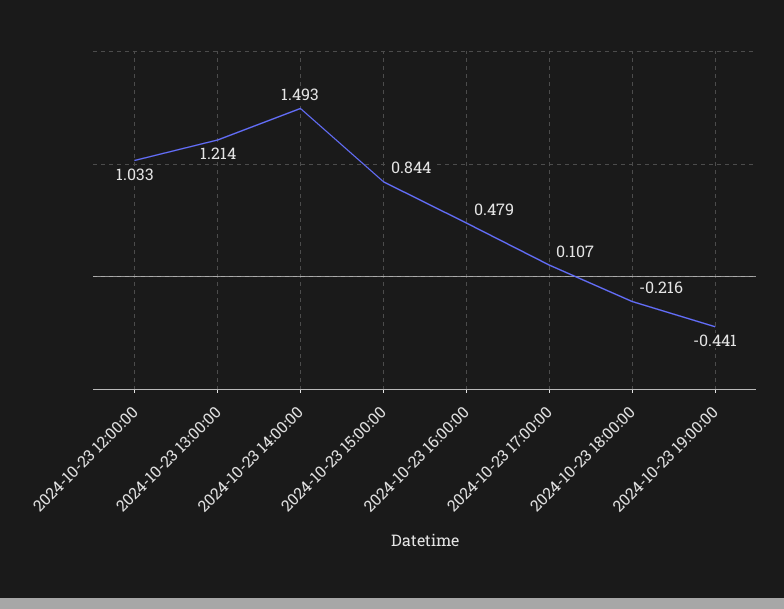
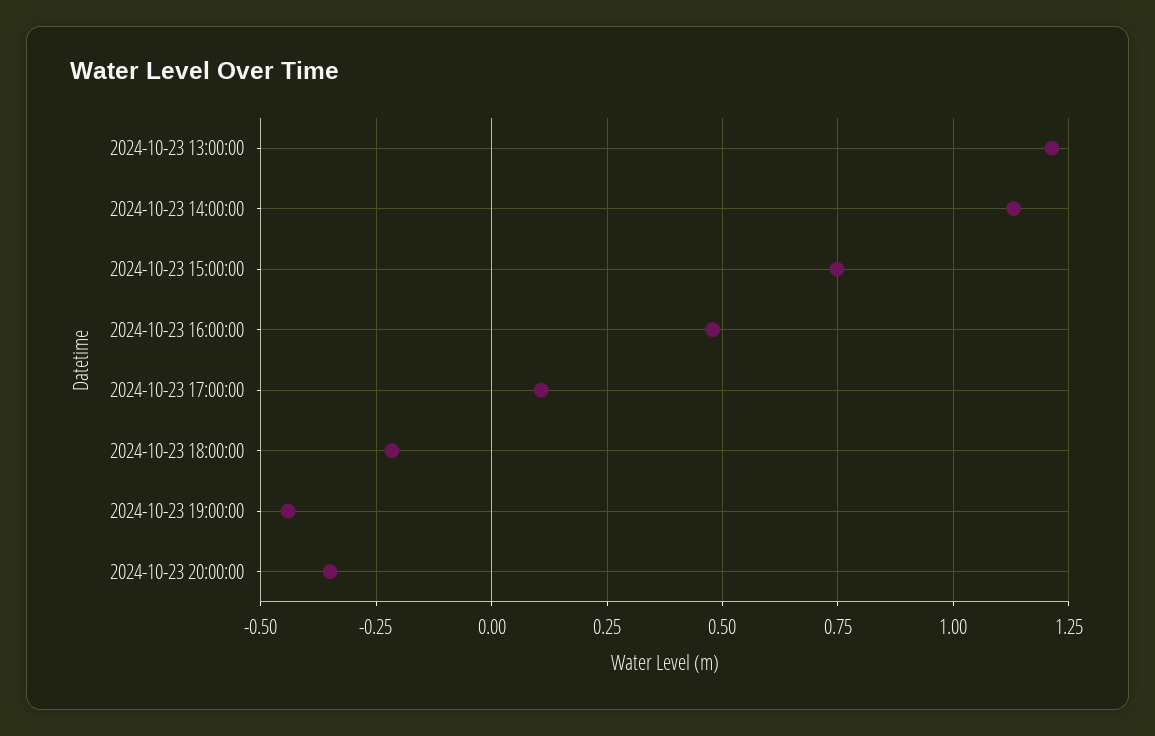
2024-10-23 12:00:00: 1.033 -> none
2024-10-23 14:00:00: 1.493 -> 1.125
2024-10-23 15:00:00: 0.844 -> 0.75
2024-10-23 20:00:00: none -> -0.35

